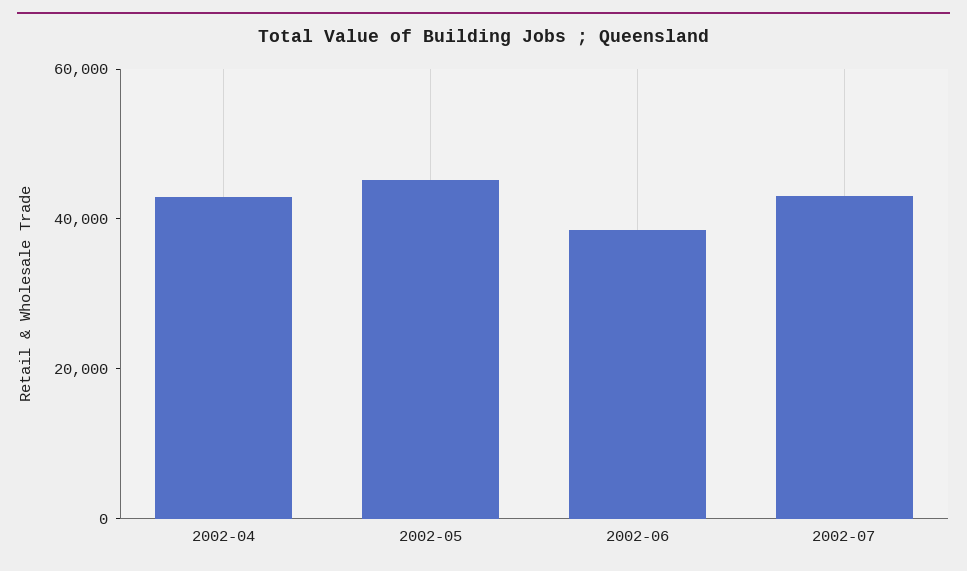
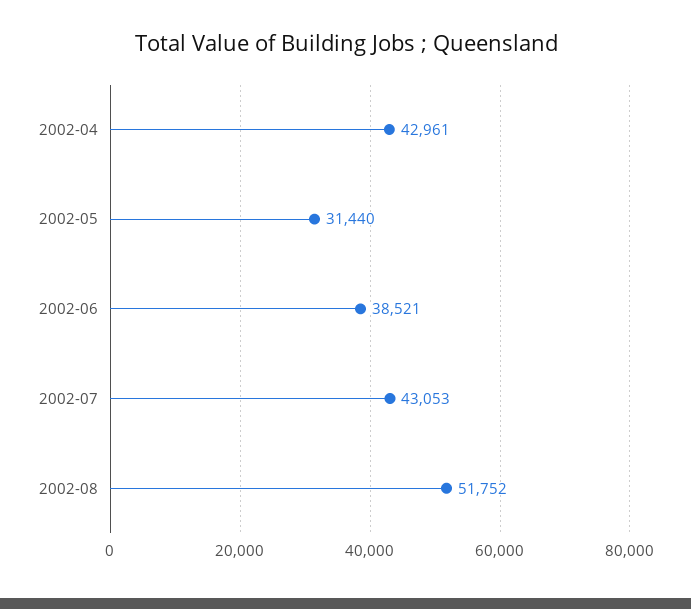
2002-05: 45000 -> 31440
2002-08: none -> 51752

